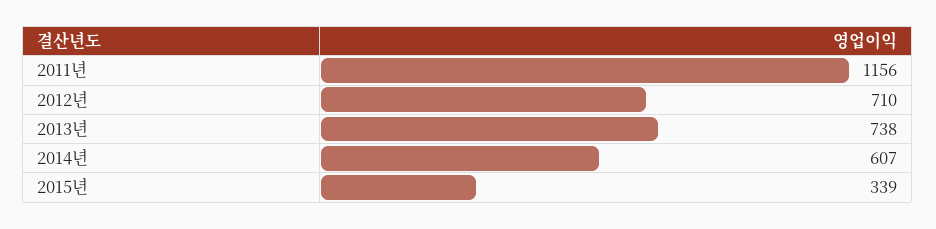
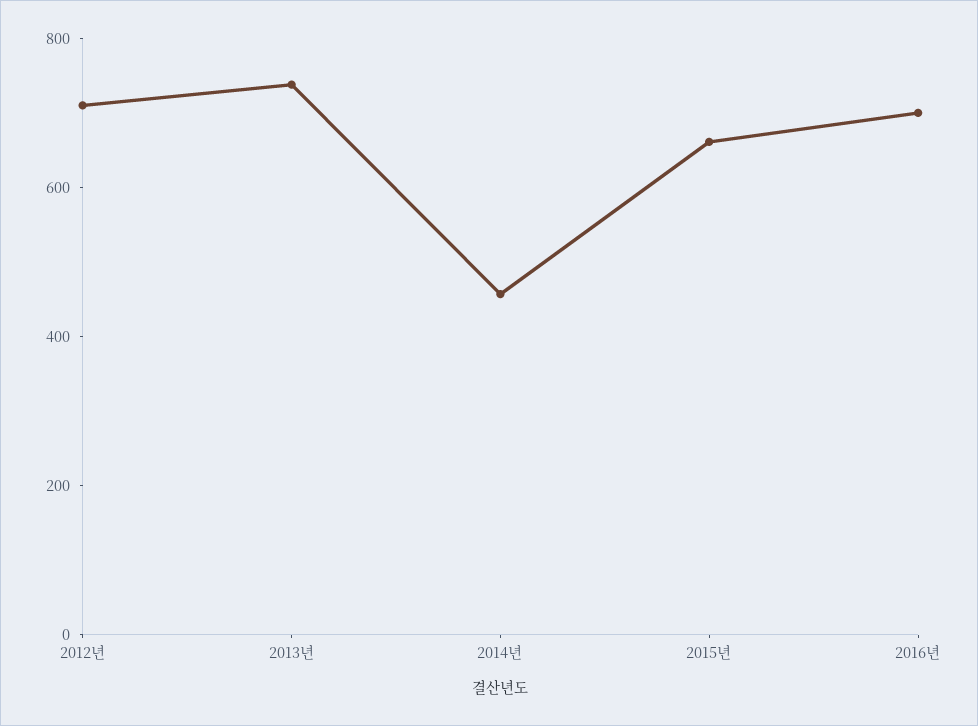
2011년: 1156 -> none
2014년: 607 -> 450
2015년: 339 -> 650
2016년: none -> 700

